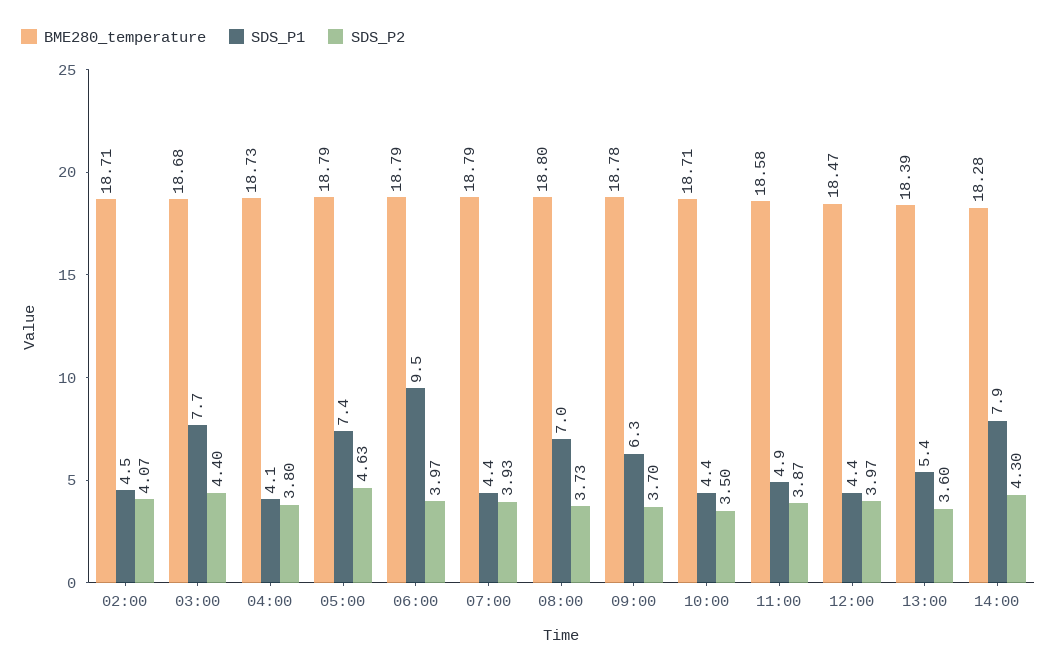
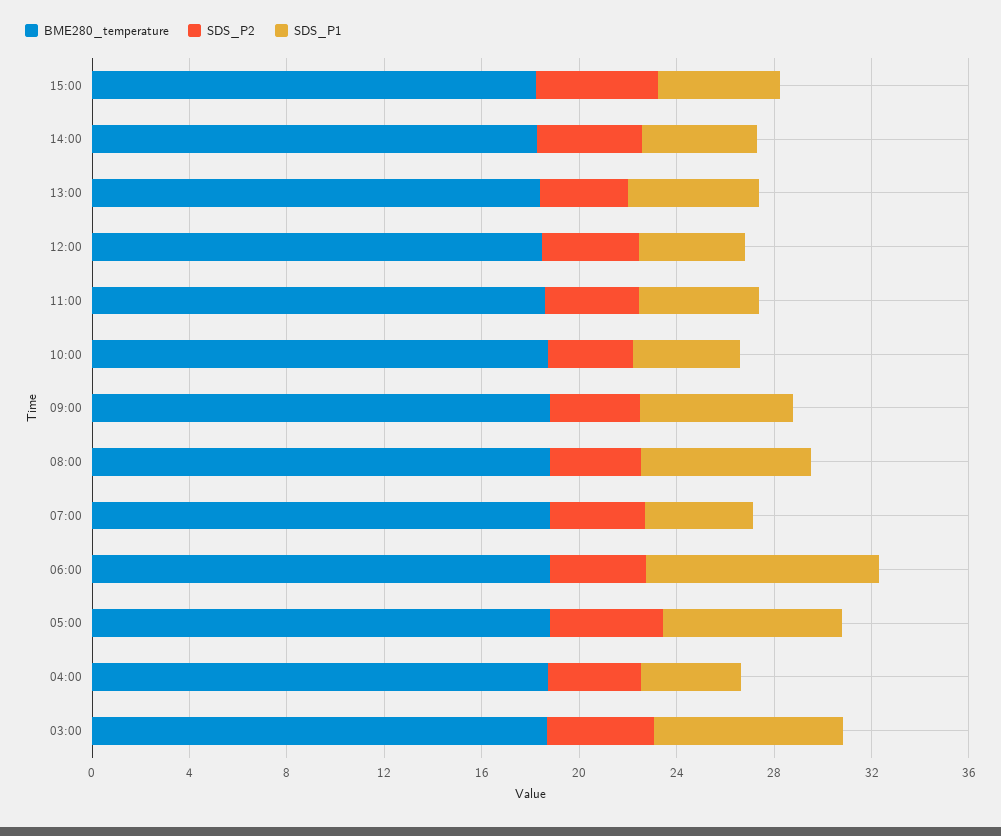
BME280_temperature, 02:00: 18.71 -> none
SDS_P1, 02:00: 4.5 -> none
SDS_P2, 02:00: 4.07 -> none
SDS_P1, 14:00: 7.9 -> 5
BME280_temperature, 15:00: none -> 18
SDS_P2, 15:00: none -> 5
SDS_P1, 15:00: none -> 5

